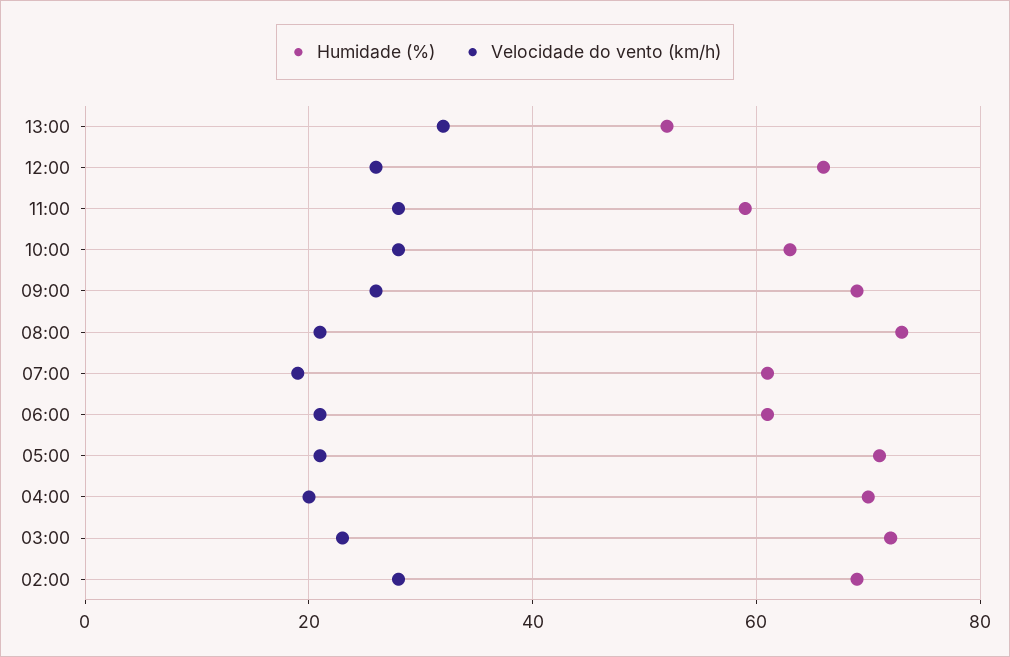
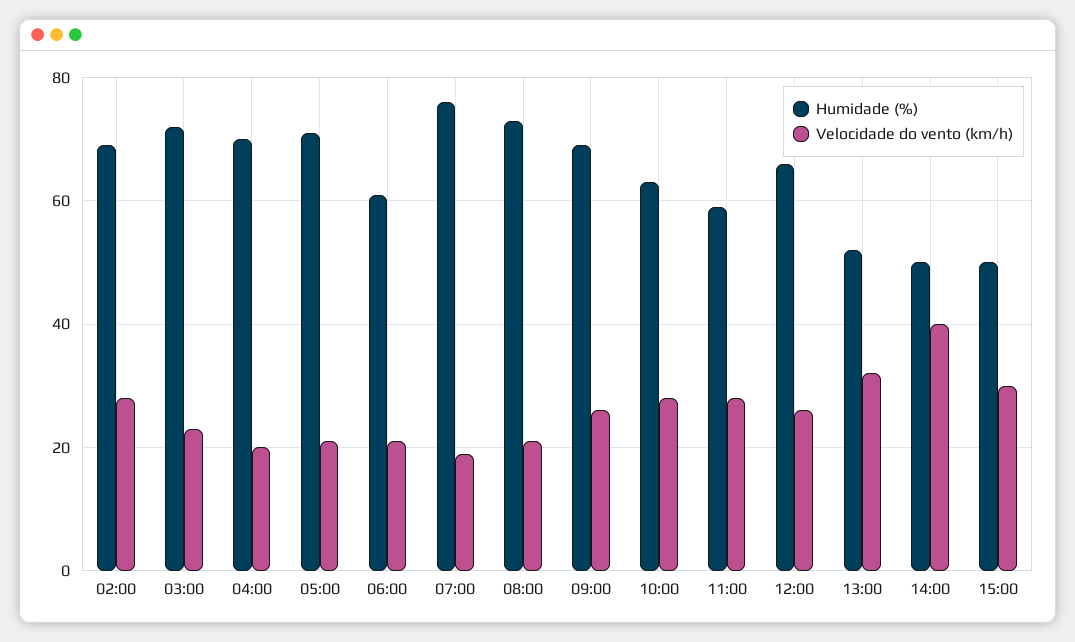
Humidade (%), 07:00: 60 -> 75
Humidade (%), 14:00: none -> 50
Velocidade do vento (km/h), 14:00: none -> 40
Humidade (%), 15:00: none -> 50
Velocidade do vento (km/h), 15:00: none -> 30

